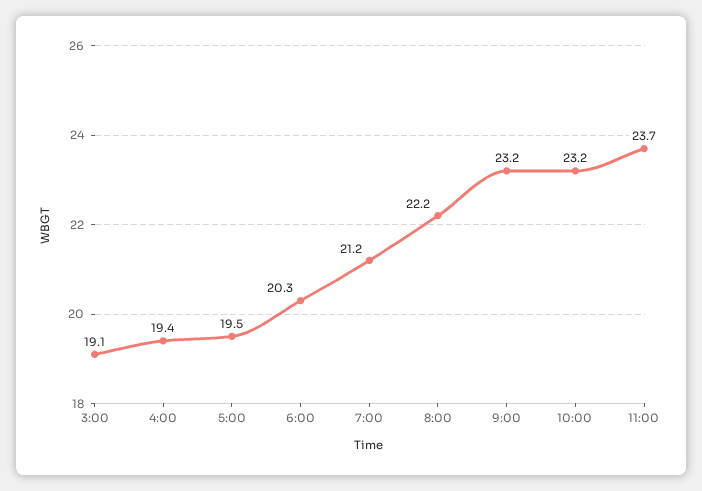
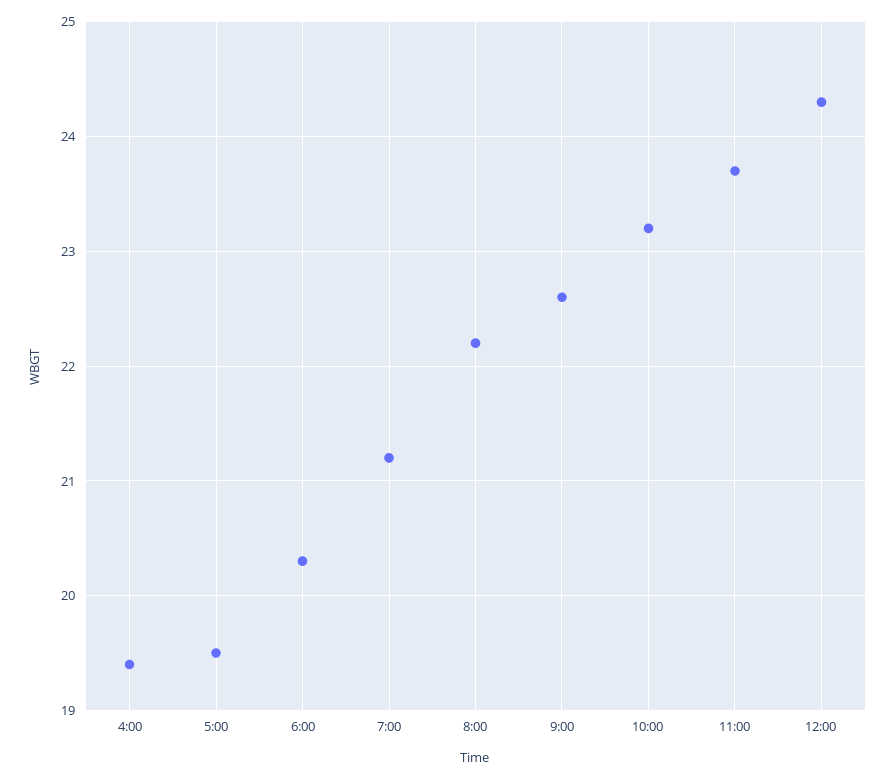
3:00: 19.1 -> none
9:00: 23.2 -> 22.6
12:00: none -> 24.3

